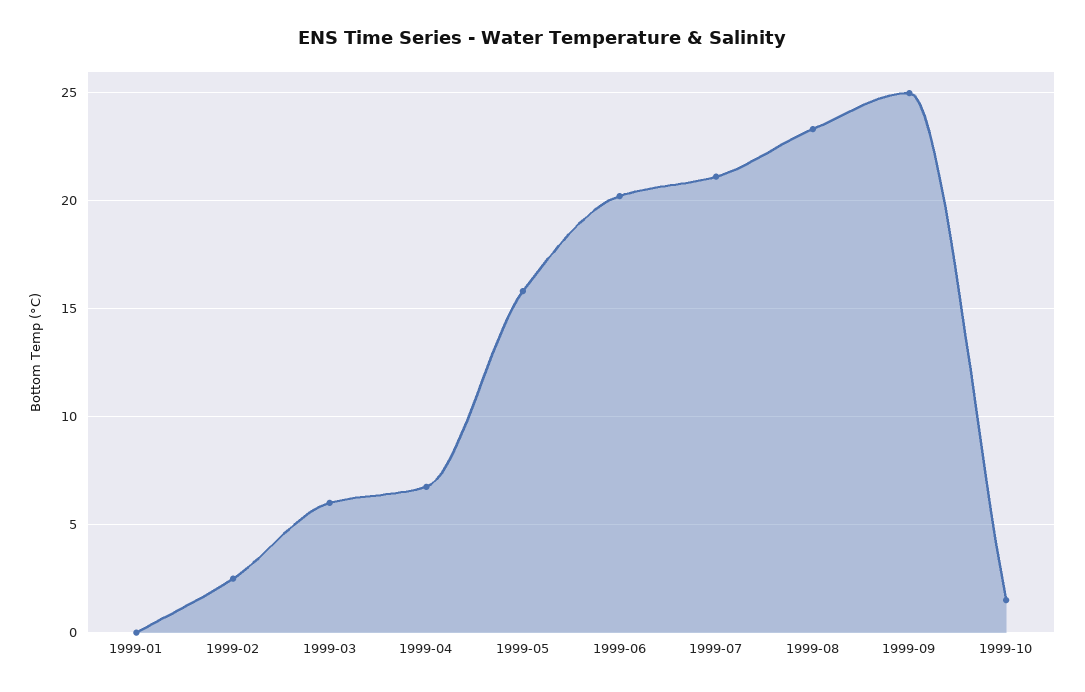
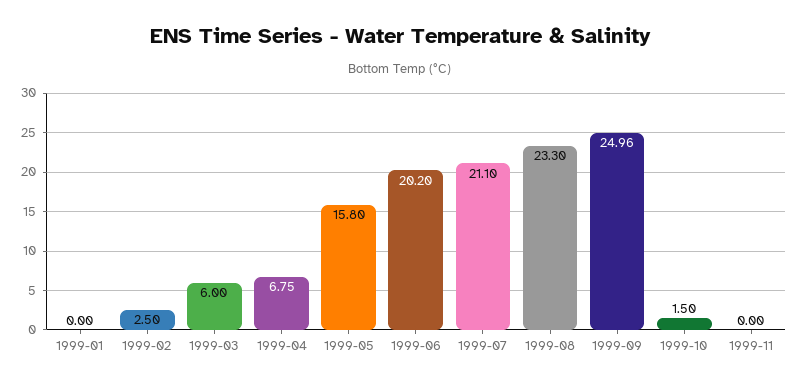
1999-11: none -> 0

